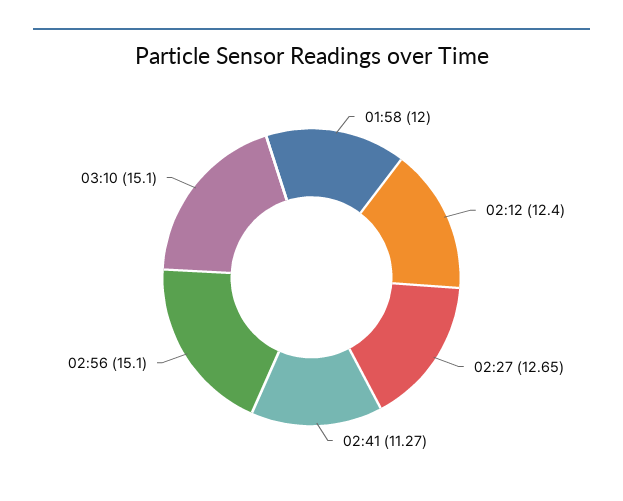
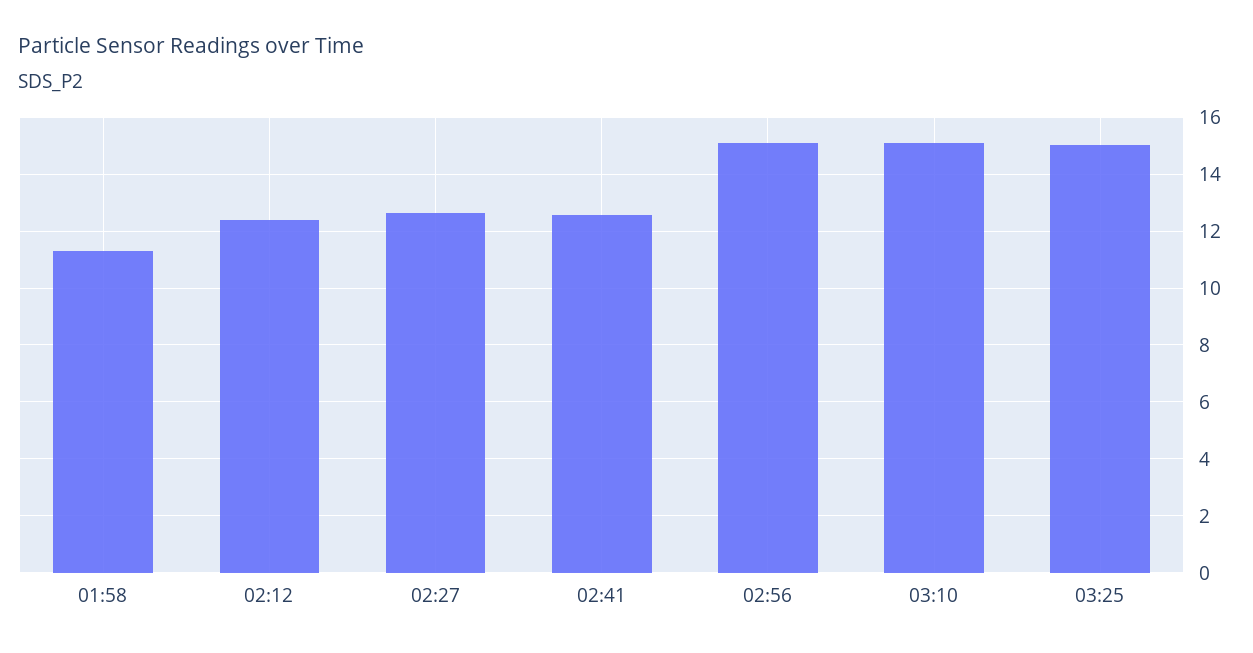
01:58: 12 -> 11.25
02:41: 11.27 -> 12.5
03:25: none -> 15

